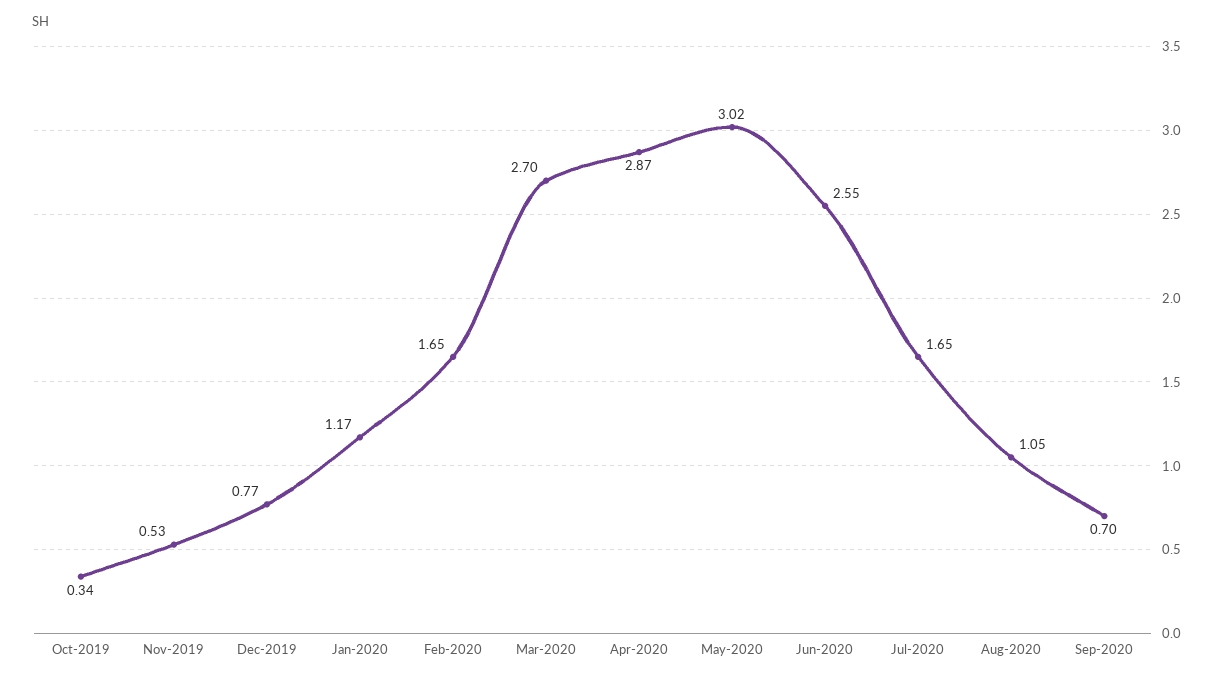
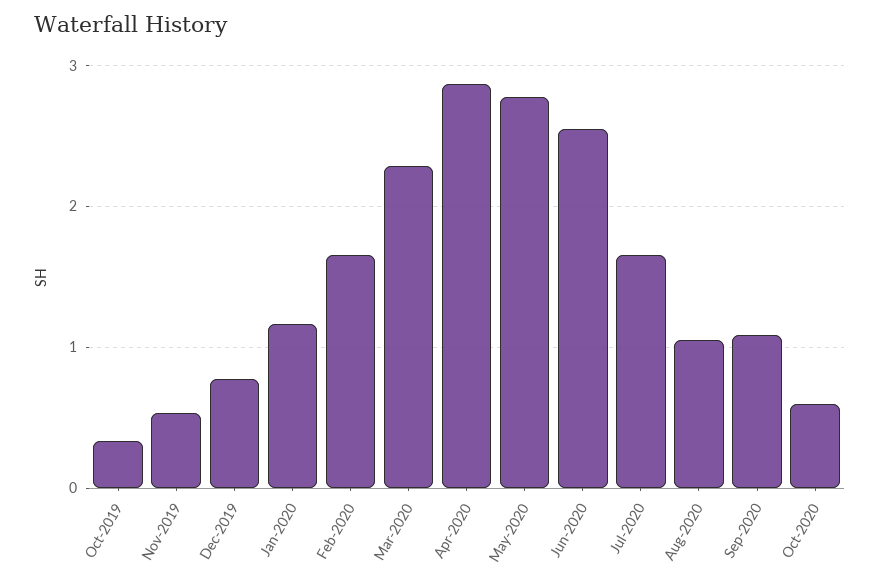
Mar-2020: 2.7 -> 2.3
May-2020: 3.02 -> 2.8
Sep-2020: 0.7 -> 1.1
Oct-2020: none -> 0.6

